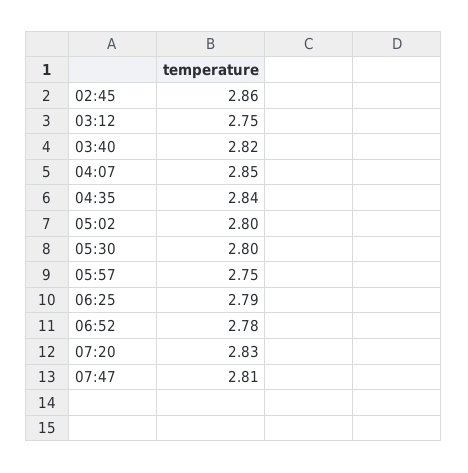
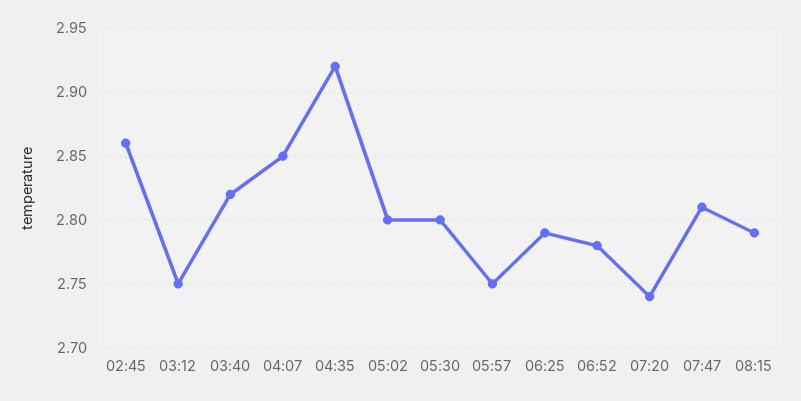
04:35: 2.84 -> 2.92
07:20: 2.83 -> 2.74
08:15: none -> 2.79

